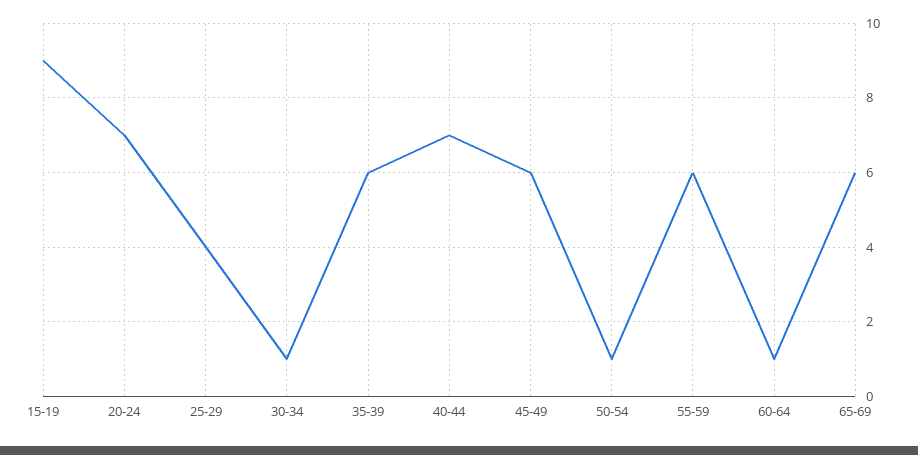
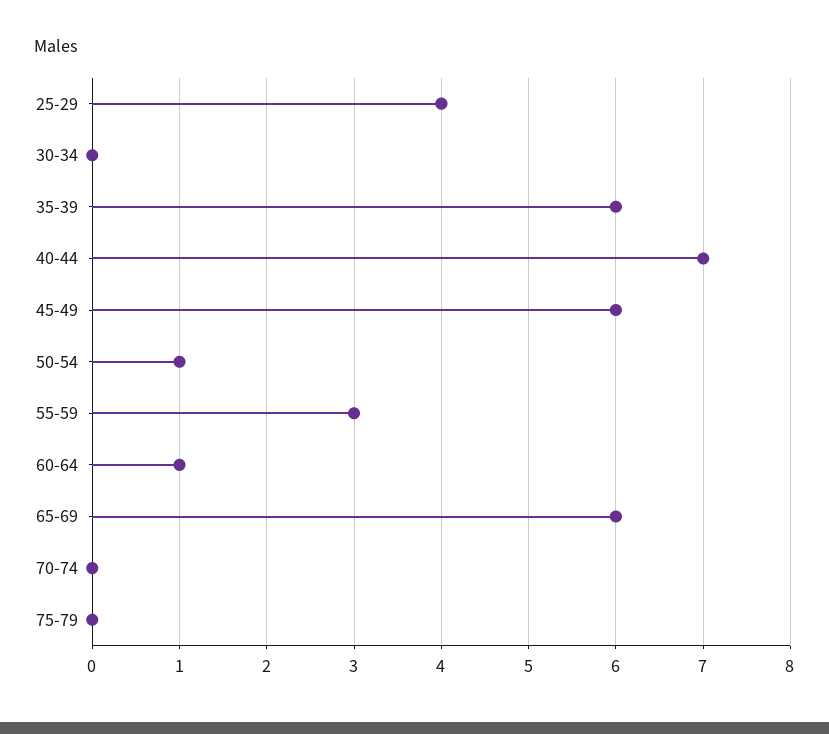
15-19: 9 -> none
20-24: 7 -> none
30-34: 1 -> 0
55-59: 6 -> 3
70-74: none -> 0
75-79: none -> 0

